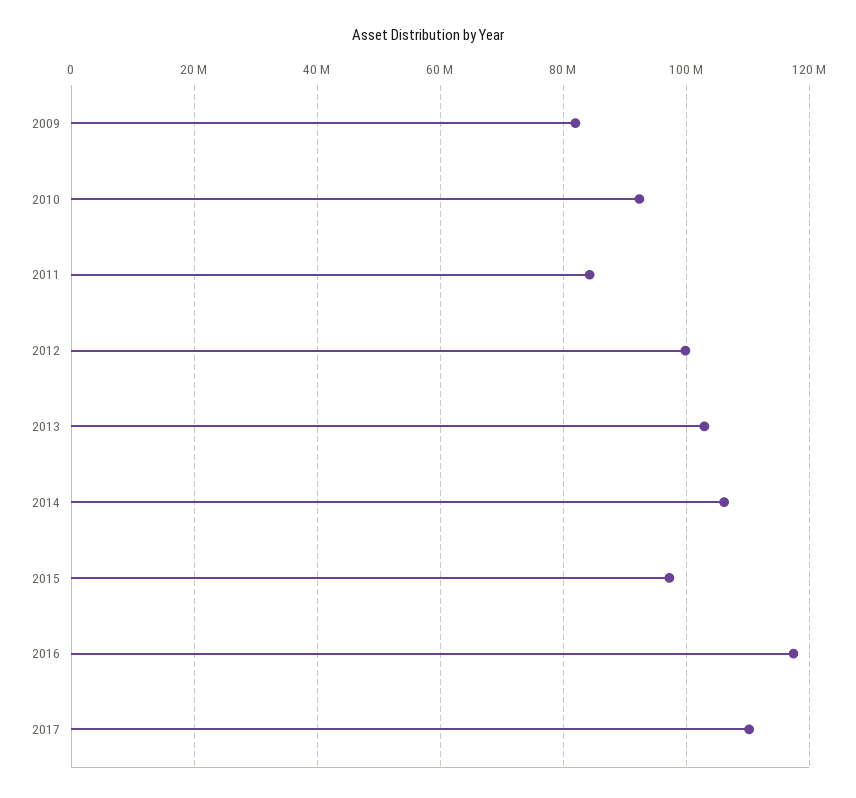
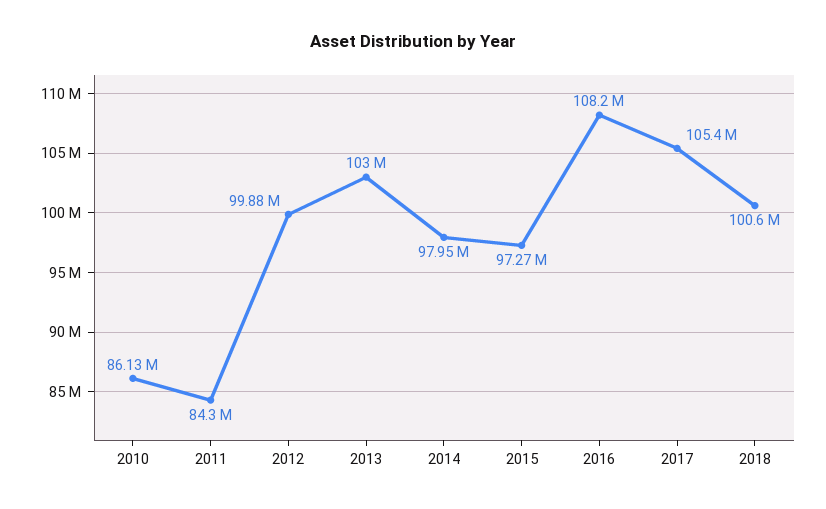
2009: 82000000 -> none
2010: 92000000 -> 86130000
2014: 106000000 -> 97950000
2016: 118000000 -> 108200000
2017: 110000000 -> 105400000
2018: none -> 100600000

